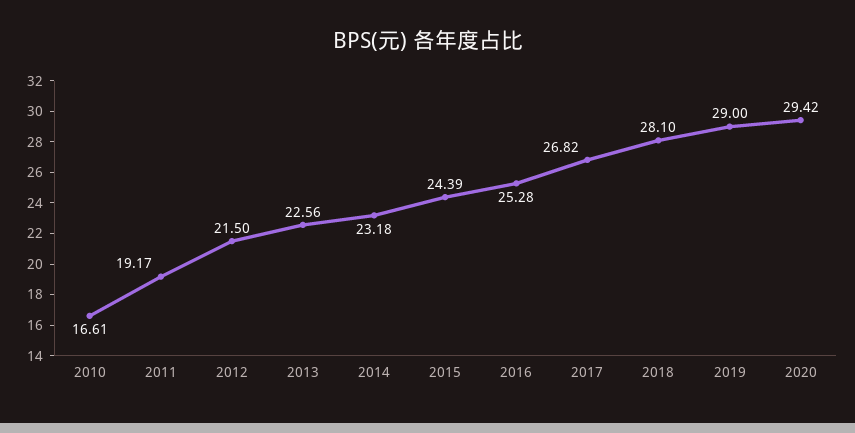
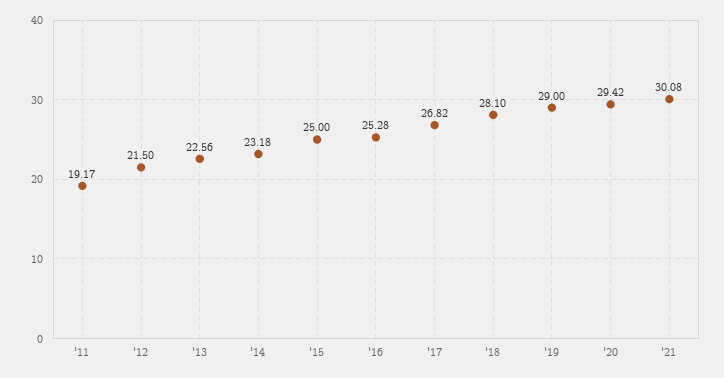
2010: 16.61 -> none
2015: 24.39 -> 25
'21: none -> 30.08

